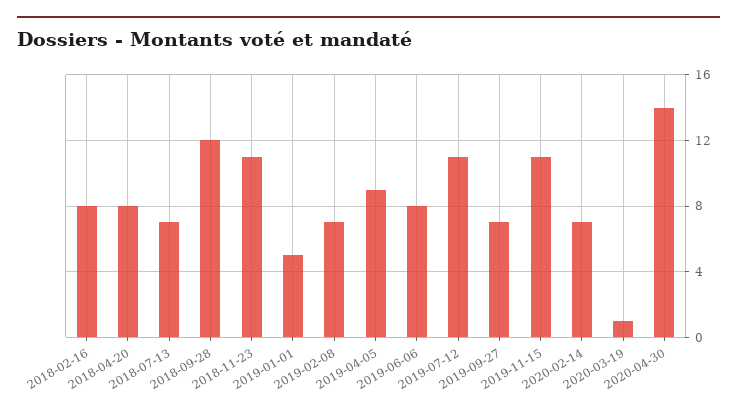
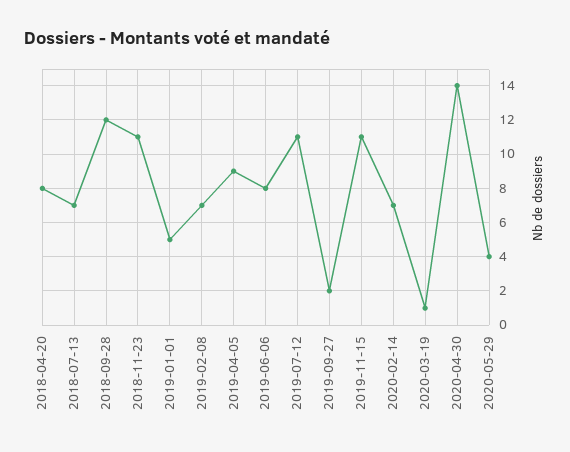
2018-02-16: 8 -> none
2019-09-27: 7 -> 2
2020-05-29: none -> 4

